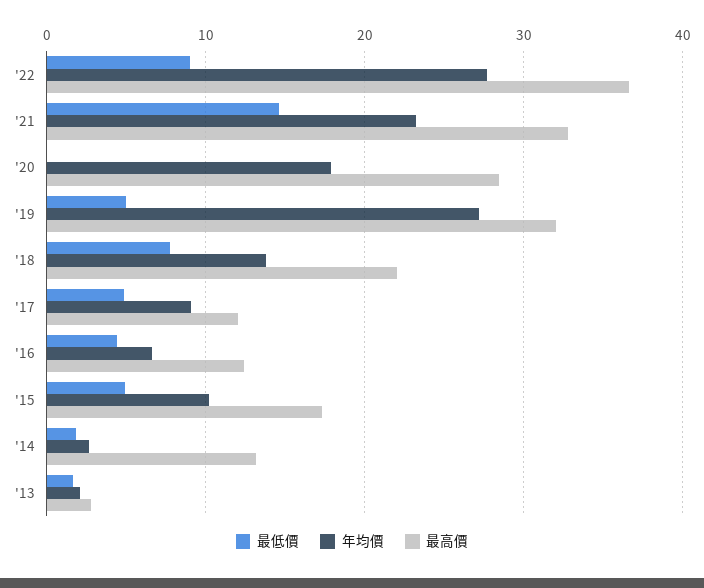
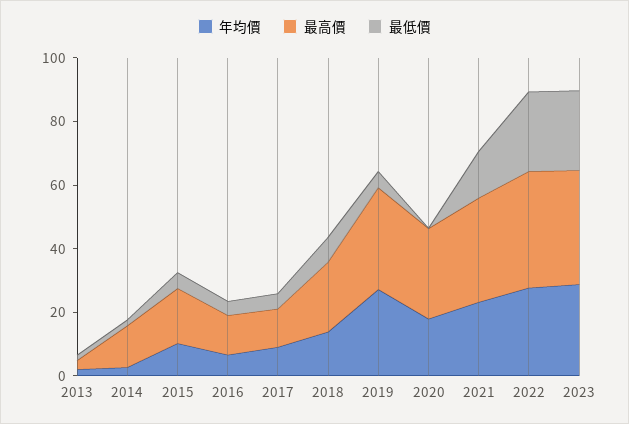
最低價, '22: 9 -> 25
年均價, 2023: none -> 30
最高價, 2023: none -> 35
最低價, 2023: none -> 25

